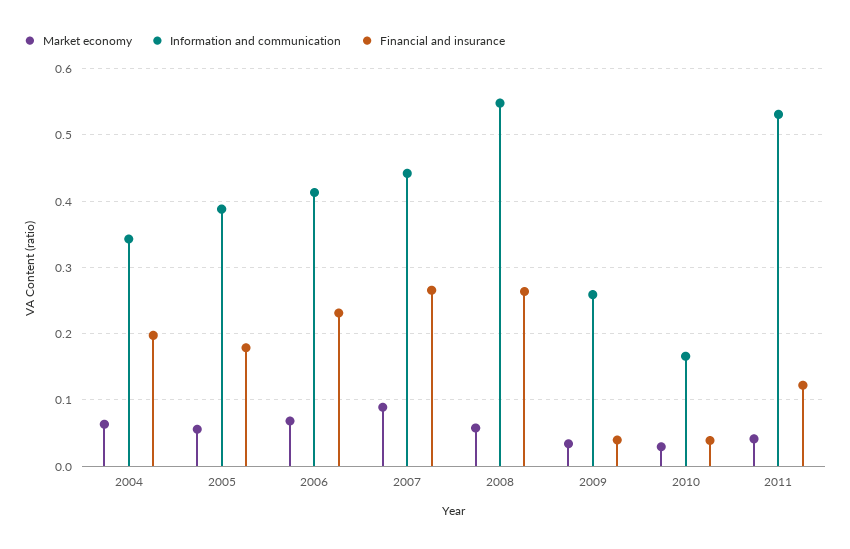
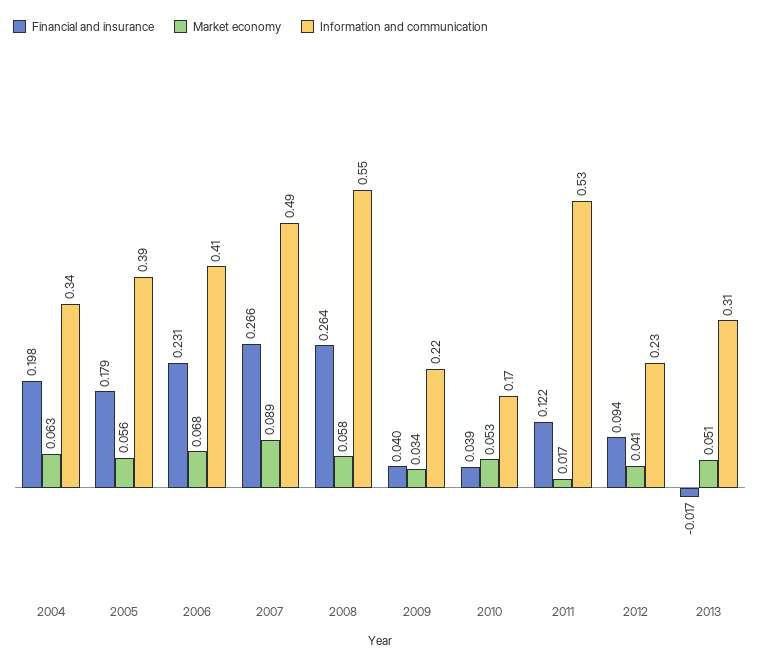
Information and communication, 2007: 0.44 -> 0.49
Information and communication, 2009: 0.26 -> 0.22
Market economy, 2010: 0.03 -> 0.053
Market economy, 2011: 0.04 -> 0.017
Financial and insurance, 2012: none -> 0.094
Market economy, 2012: none -> 0.041
Information and communication, 2012: none -> 0.23
Financial and insurance, 2013: none -> -0.017
Market economy, 2013: none -> 0.051
Information and communication, 2013: none -> 0.31

